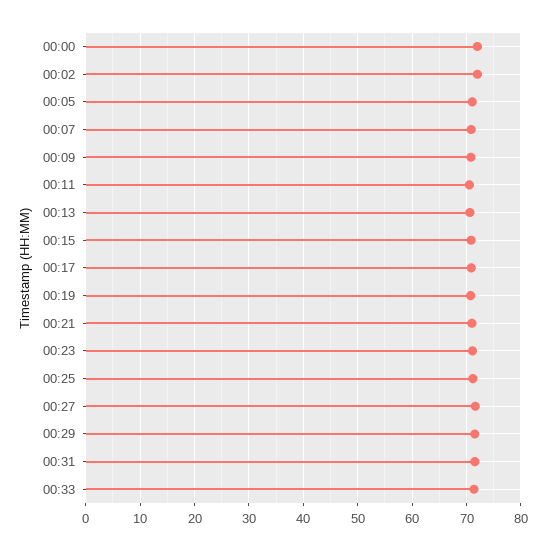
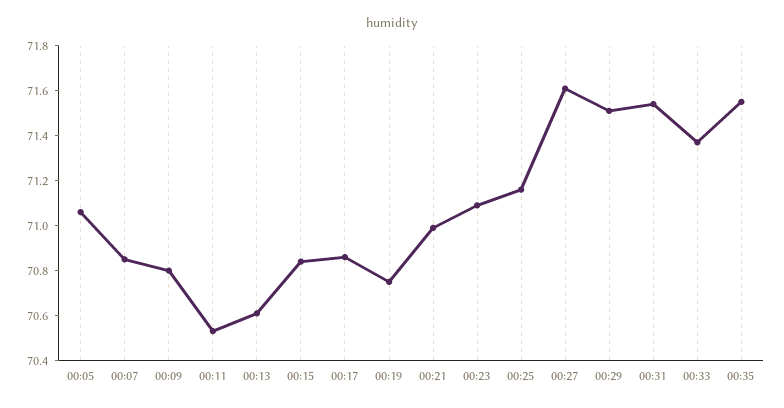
00:00: 72 -> none
00:02: 72 -> none
00:35: none -> 71.55

